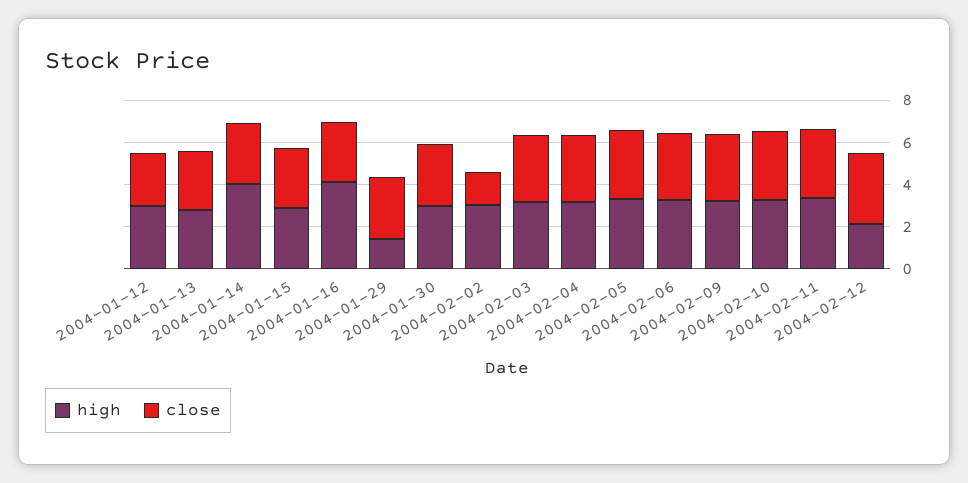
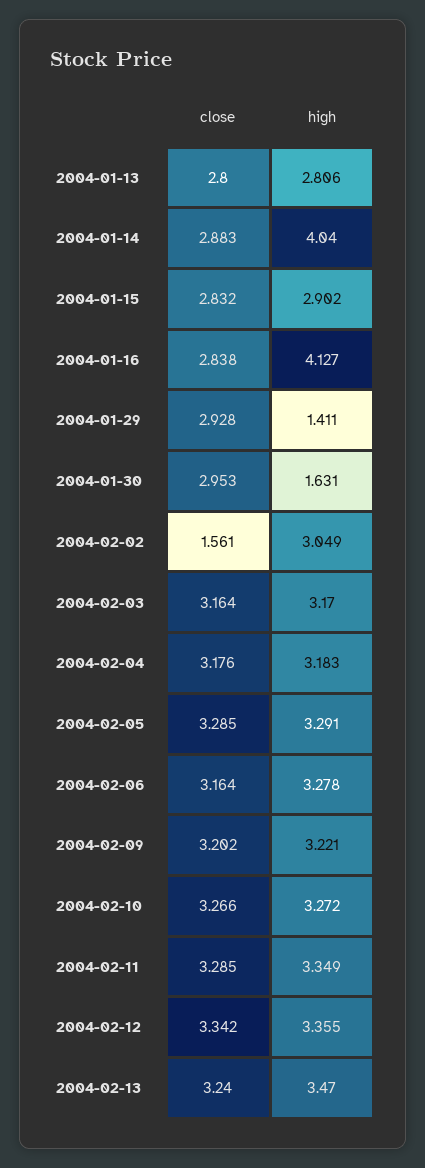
high, 2004-01-12: 3 -> none
close, 2004-01-12: 2.5 -> none
high, 2004-01-30: 3 -> 1.631
high, 2004-02-12: 2 -> 3.355
close, 2004-02-13: none -> 3.24
high, 2004-02-13: none -> 3.47

